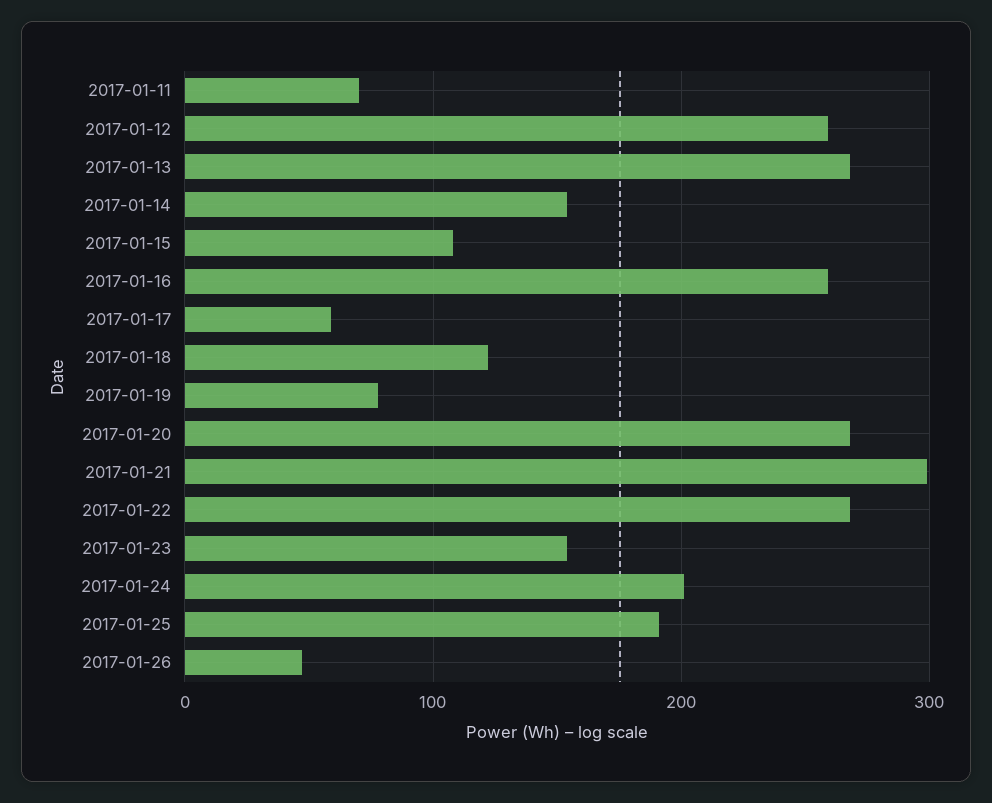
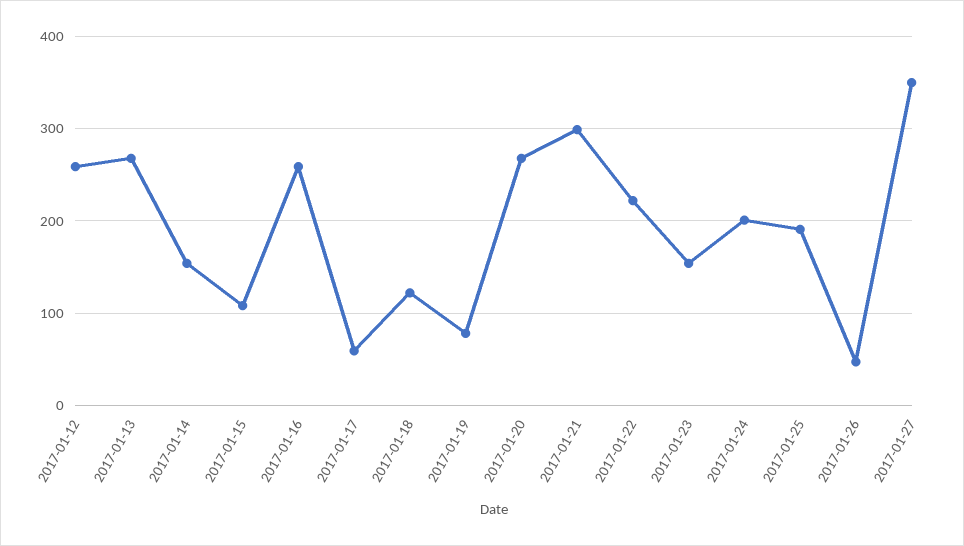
2017-01-11: 70 -> none
2017-01-22: 270 -> 220
2017-01-27: none -> 350

